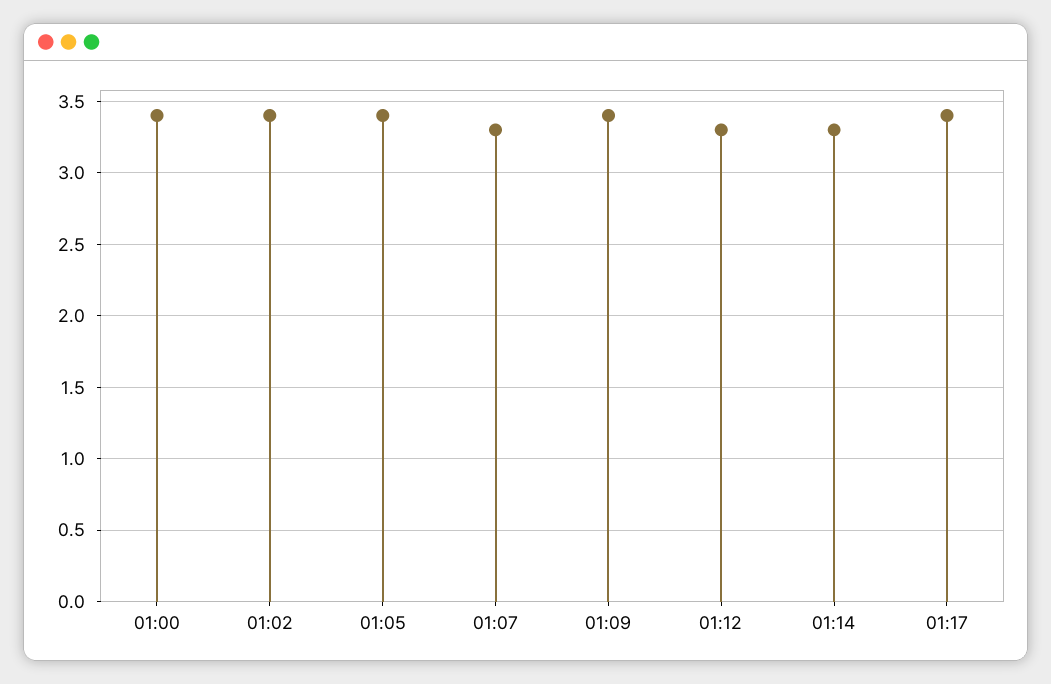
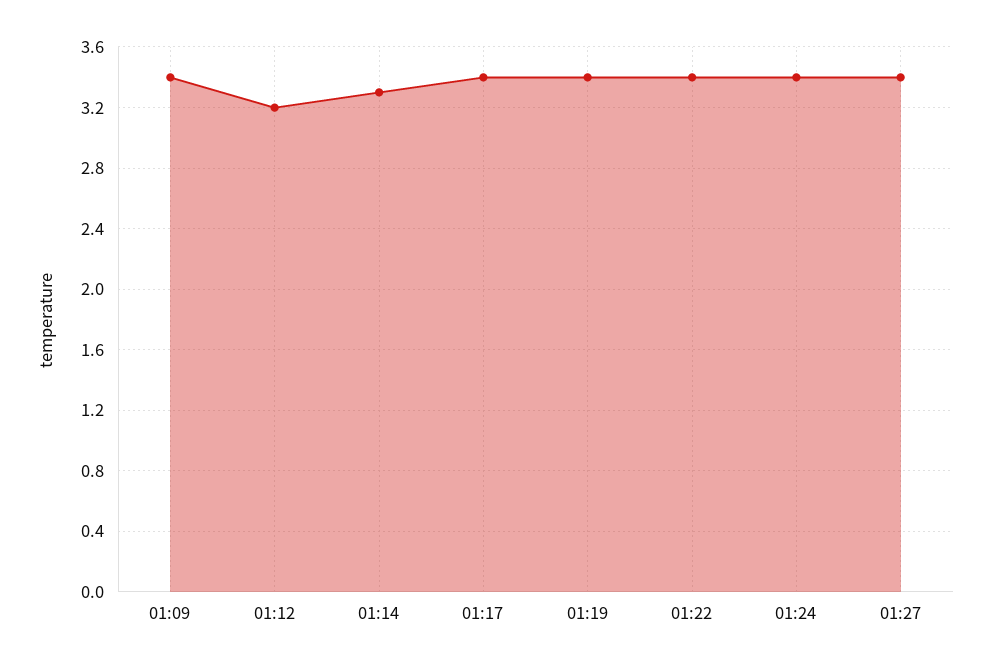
01:00: 3.4 -> none
01:02: 3.4 -> none
01:05: 3.4 -> none
01:07: 3.3 -> none
01:12: 3.3 -> 3.2
01:19: none -> 3.4
01:22: none -> 3.4
01:24: none -> 3.4
01:27: none -> 3.4

